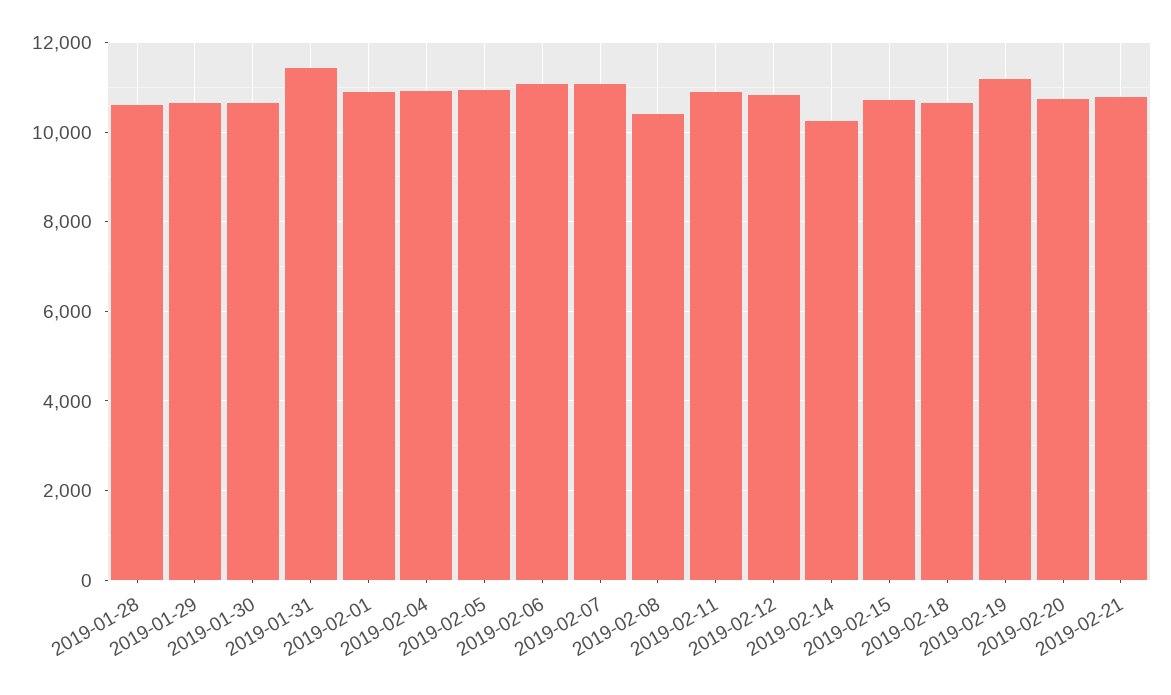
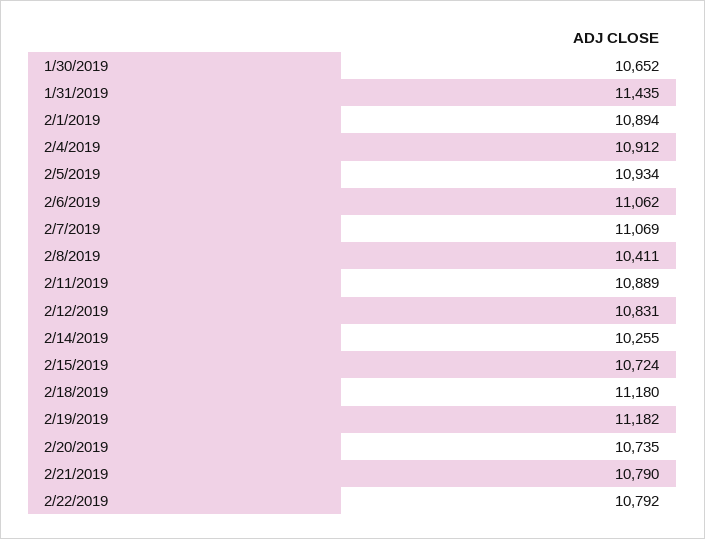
2019-01-28: 10600 -> none
2019-01-29: 10600 -> none
2019-02-18: 10600 -> 11180
2/22/2019: none -> 10792

